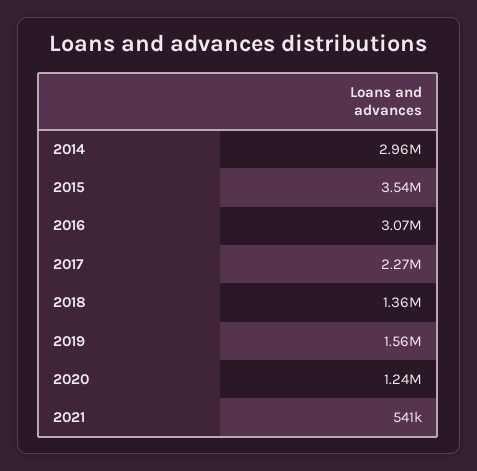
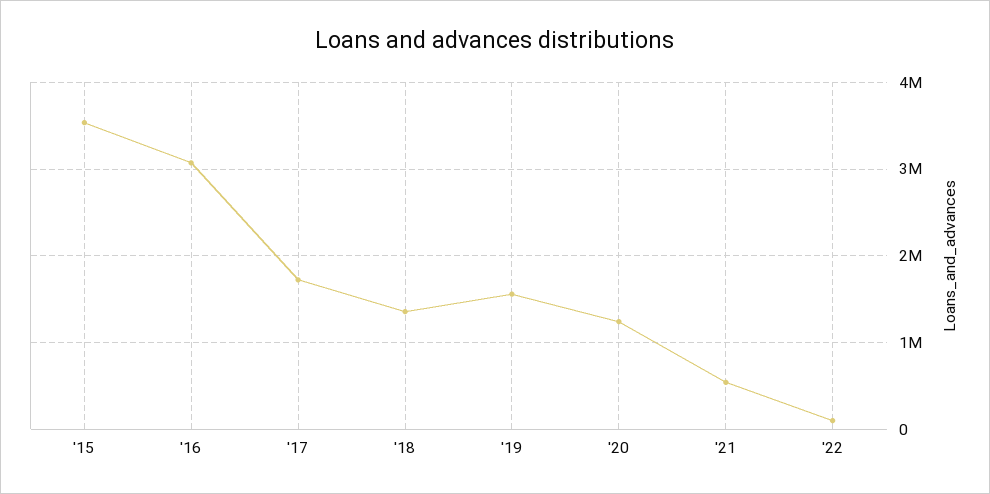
2014: 2960000 -> none
2017: 2270000 -> 1700000
'22: none -> 100000

